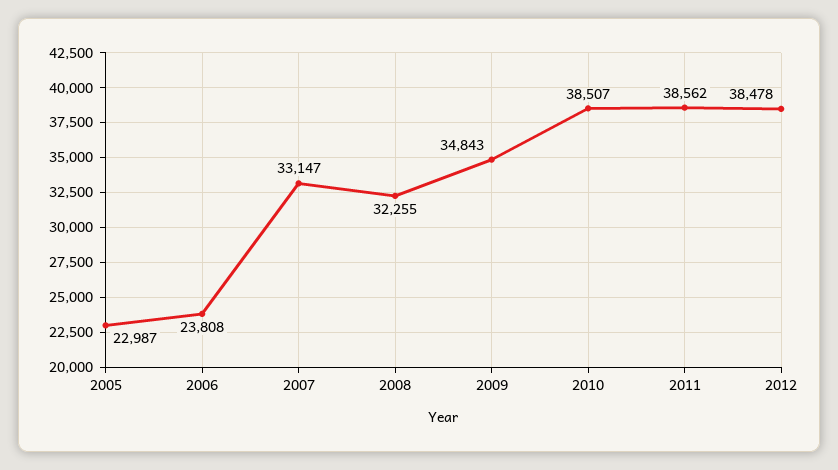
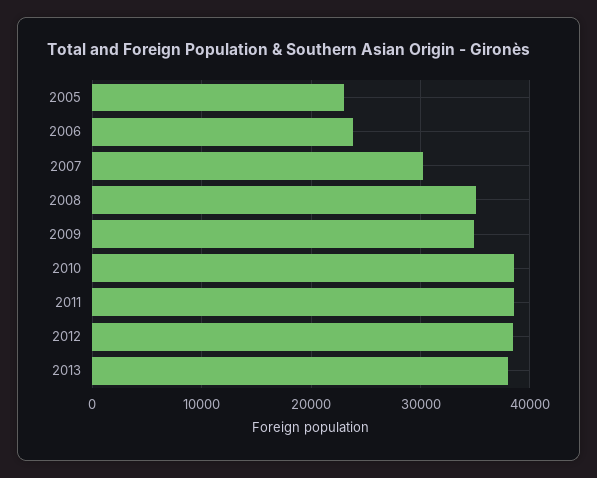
2007: 33147 -> 30000
2008: 32255 -> 35000
2013: none -> 38000

